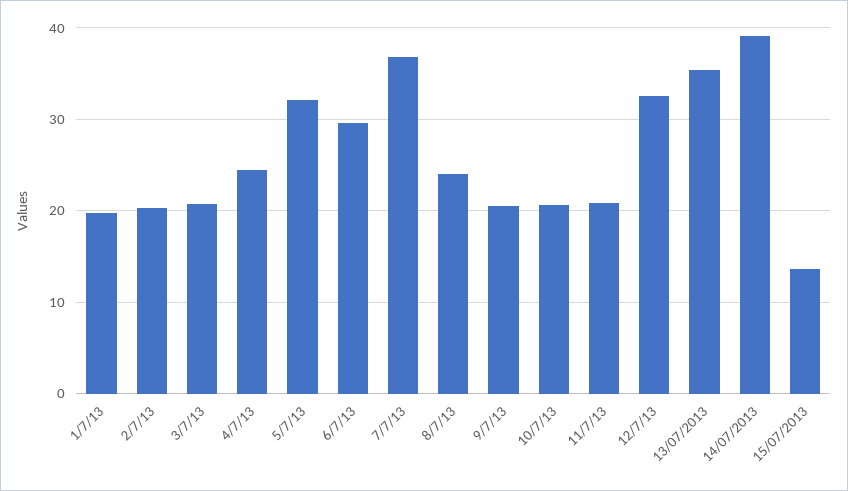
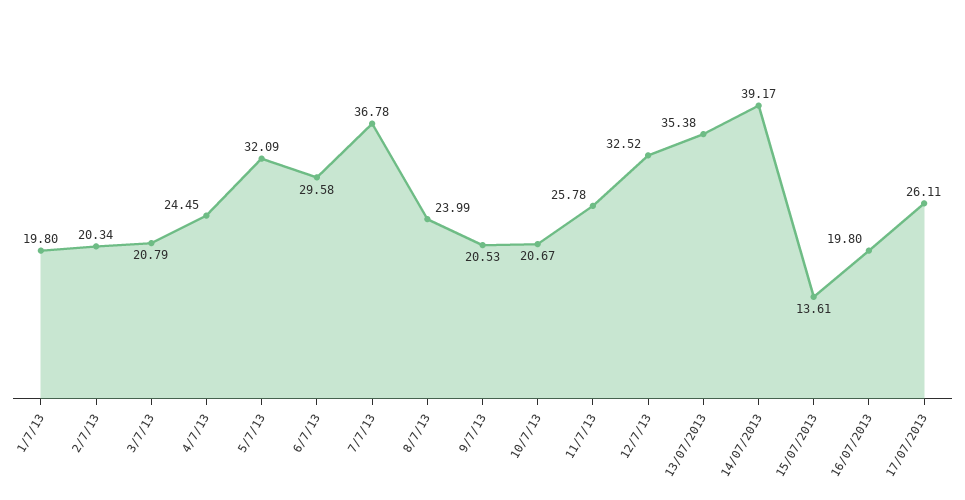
11/7/13: 21 -> 25.78
16/07/2013: none -> 19.8
17/07/2013: none -> 26.11

